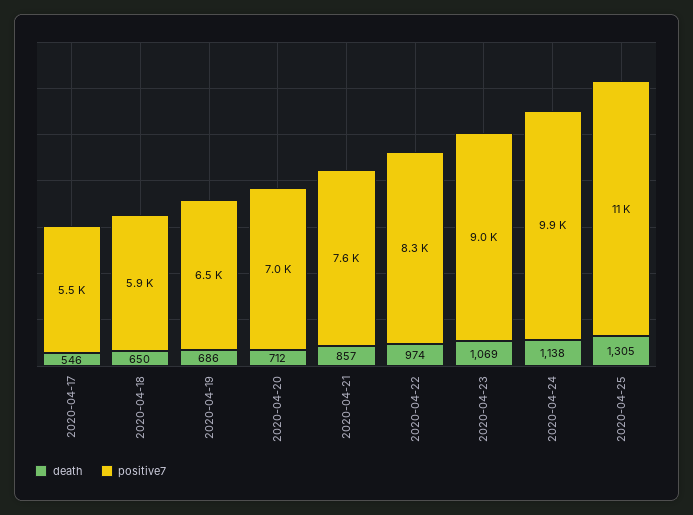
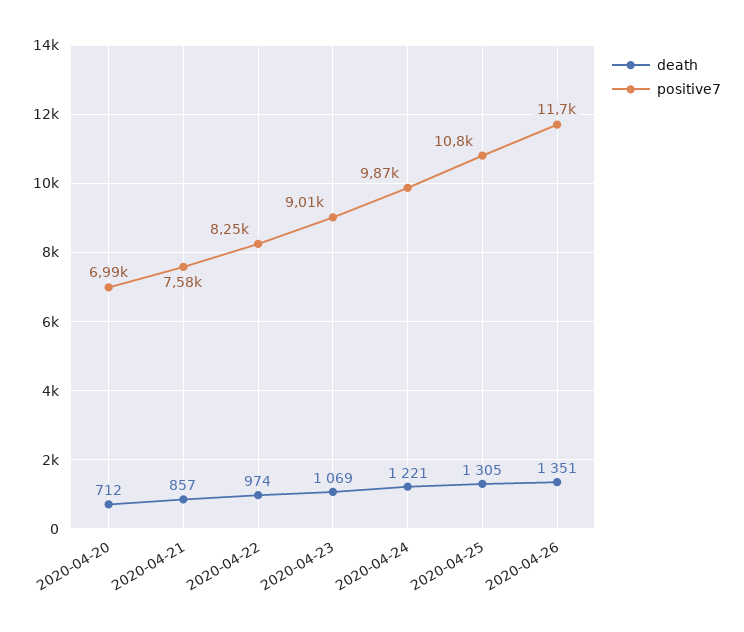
death, 2020-04-17: 546 -> none
positive7, 2020-04-17: 5500 -> none
death, 2020-04-18: 650 -> none
positive7, 2020-04-18: 5900 -> none
death, 2020-04-19: 686 -> none
positive7, 2020-04-19: 6500 -> none
death, 2020-04-24: 1138 -> 1221
death, 2020-04-26: none -> 1351
positive7, 2020-04-26: none -> 11700

